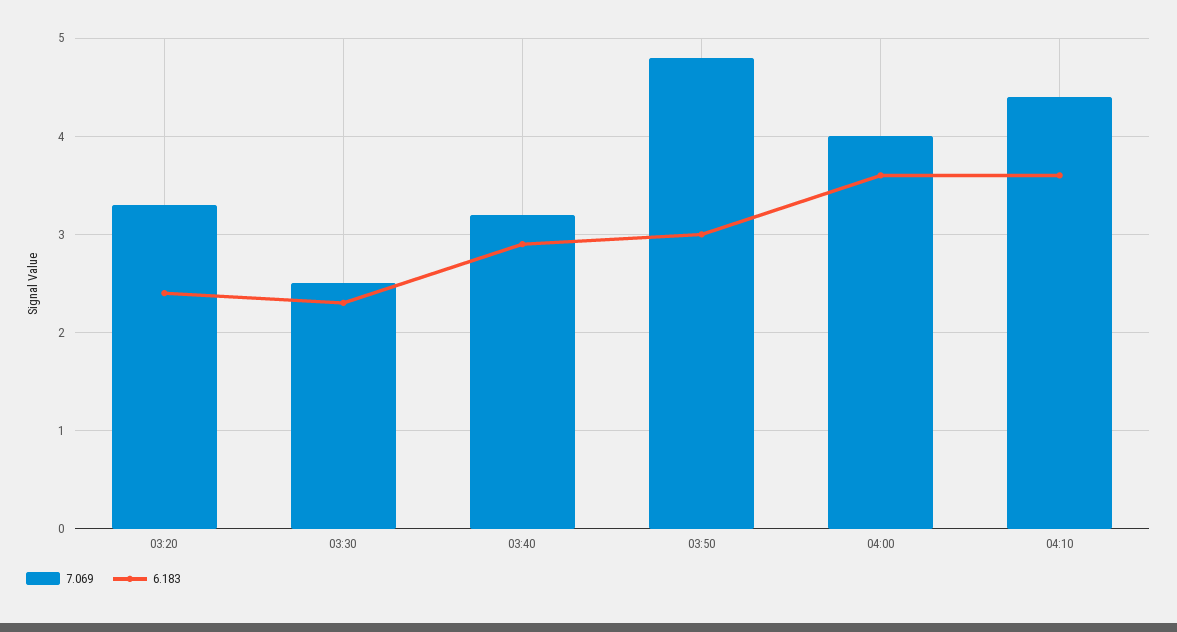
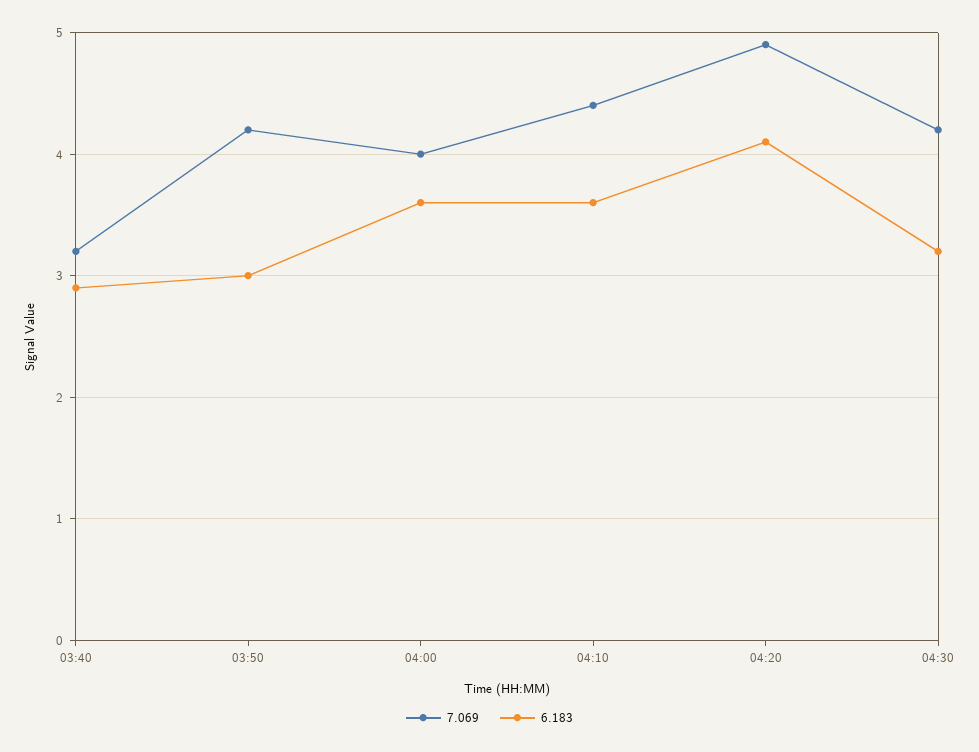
7.069, 03:20: 3.3 -> none
6.183, 03:20: 2.4 -> none
7.069, 03:30: 2.5 -> none
6.183, 03:30: 2.3 -> none
7.069, 03:50: 4.8 -> 4.2
7.069, 04:20: none -> 4.9
6.183, 04:20: none -> 4.1
7.069, 04:30: none -> 4.2
6.183, 04:30: none -> 3.2

